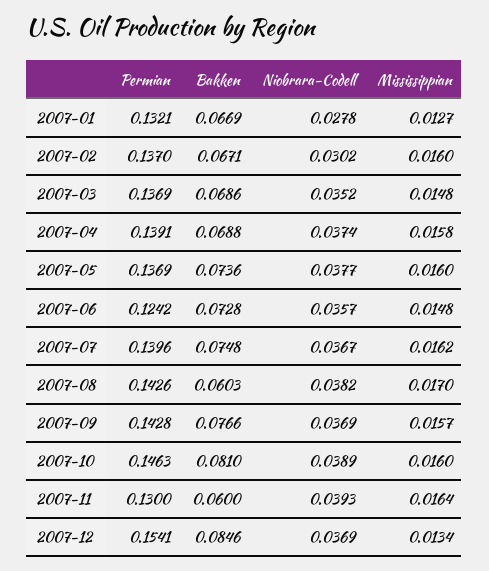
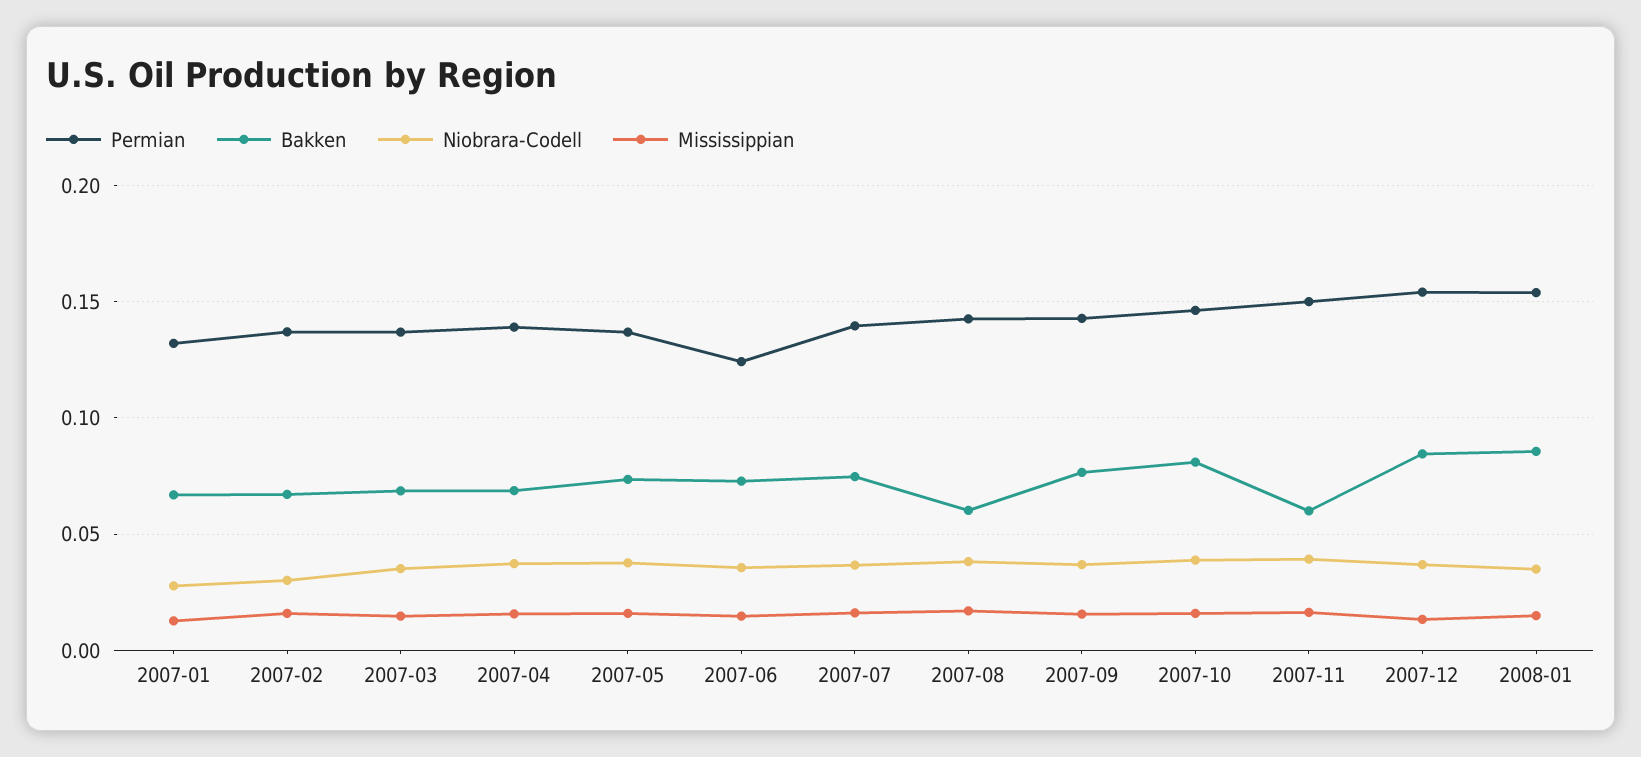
Permian, 2007-11: 0.13 -> 0.15
Permian, 2008-01: none -> 0.155
Bakken, 2008-01: none -> 0.085
Niobrara-Codell, 2008-01: none -> 0.035
Mississippian, 2008-01: none -> 0.015

